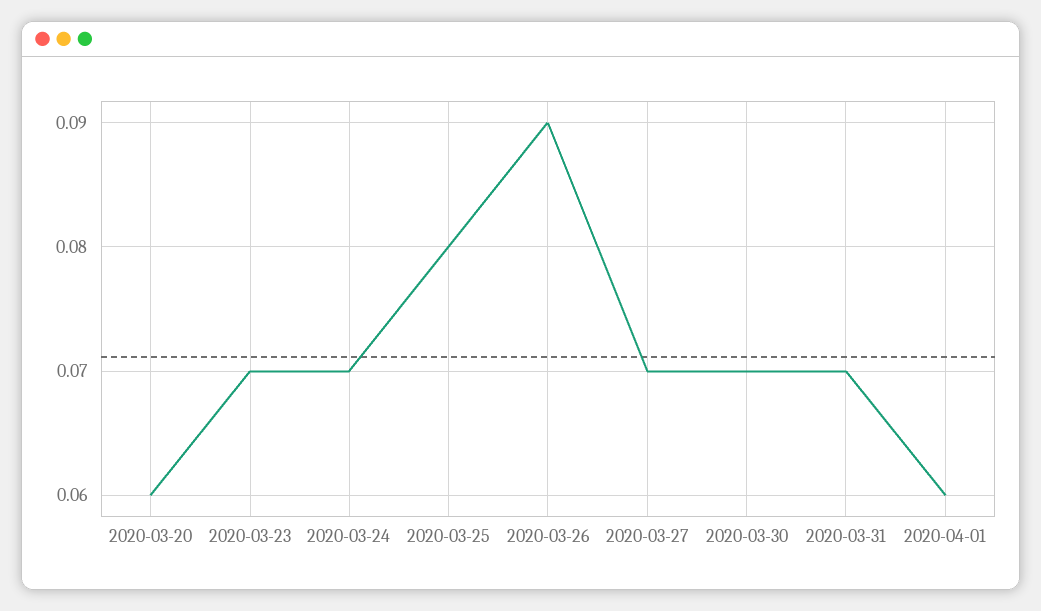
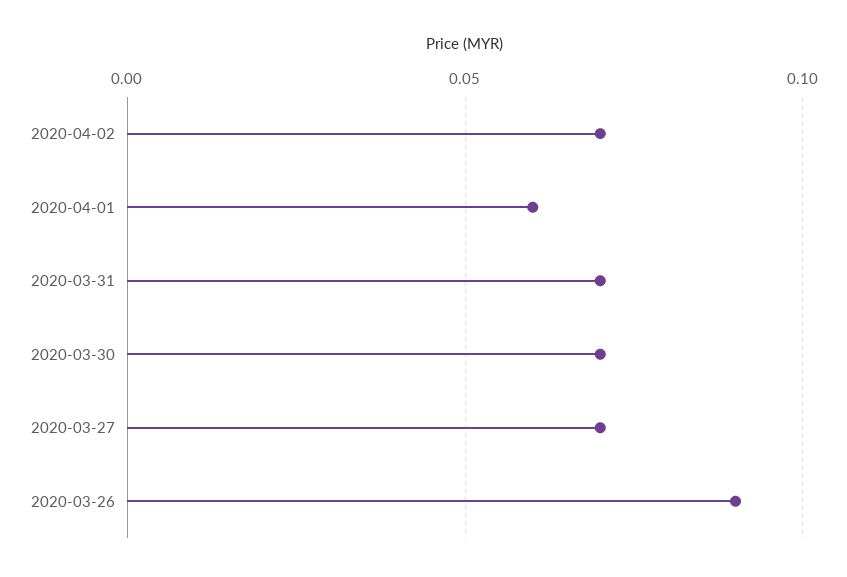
2020-03-20: 0.06 -> none
2020-03-23: 0.07 -> none
2020-03-24: 0.07 -> none
2020-03-25: 0.08 -> none
2020-04-02: none -> 0.07

